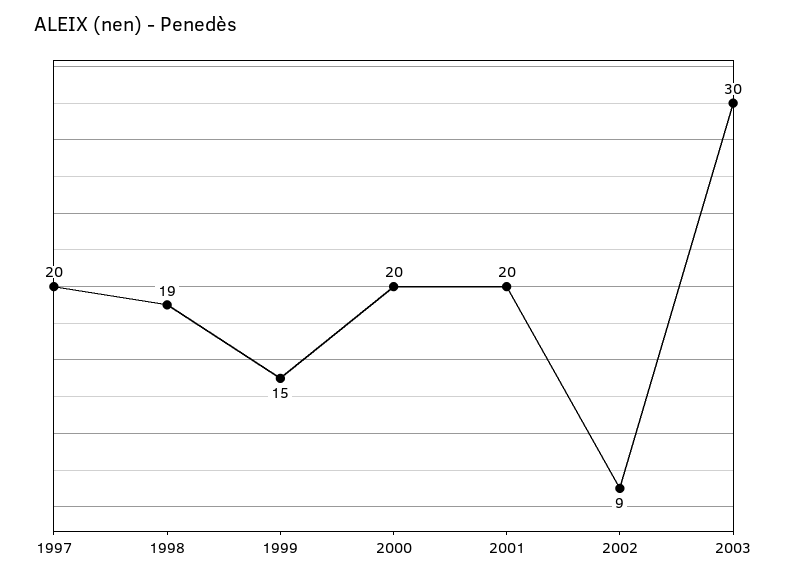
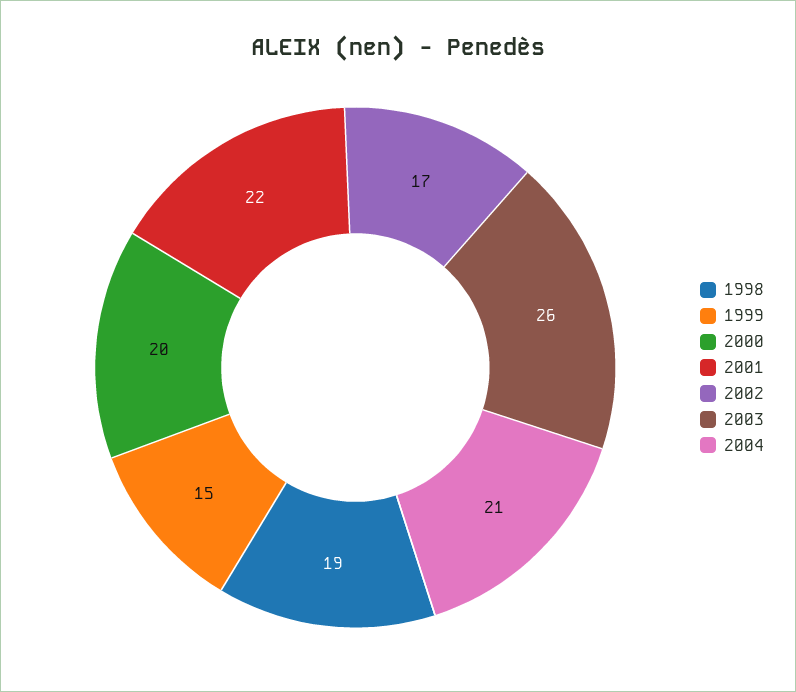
1997: 20 -> none
2001: 20 -> 22
2002: 9 -> 17
2003: 30 -> 26
2004: none -> 21

